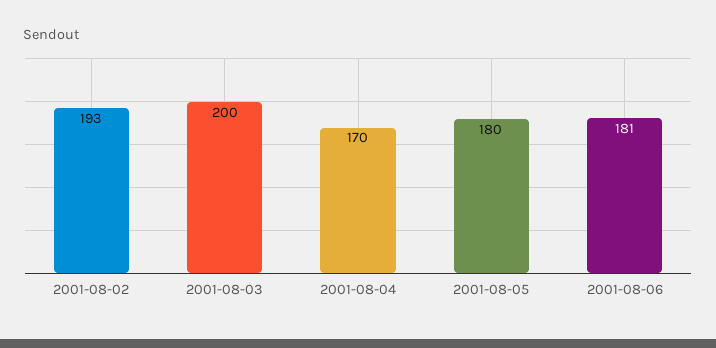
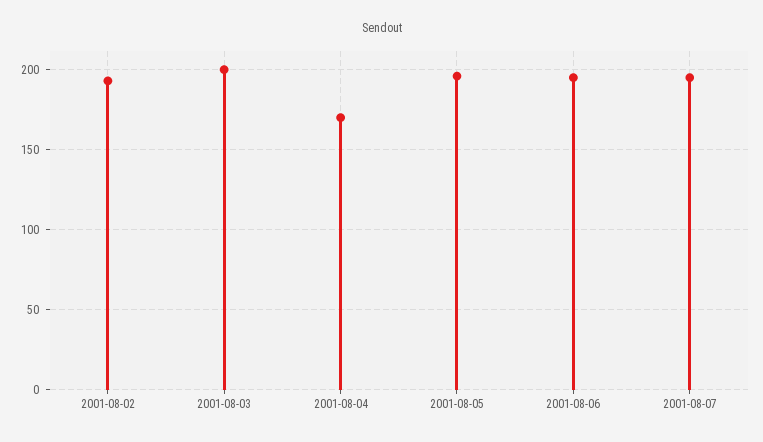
2001-08-05: 180 -> 195
2001-08-06: 181 -> 195
2001-08-07: none -> 195

